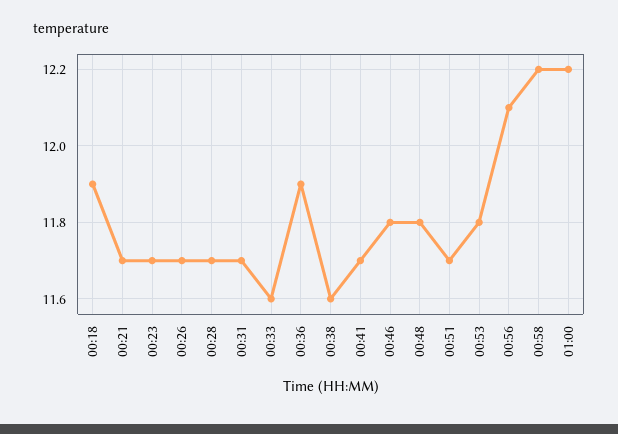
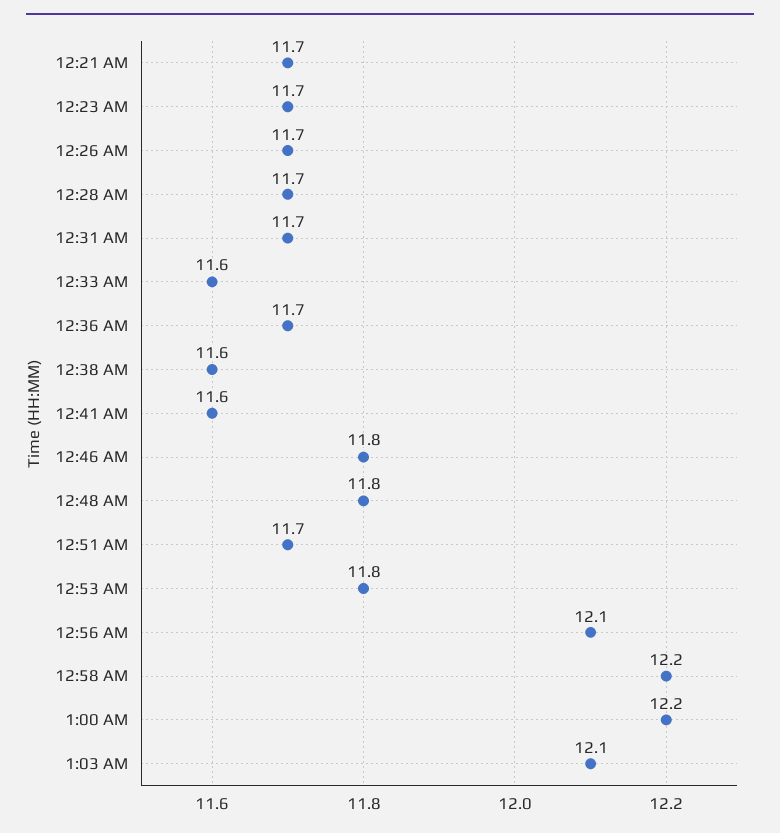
00:18: 11.9 -> none
00:36: 11.9 -> 11.7
00:41: 11.7 -> 11.6
1:03 AM: none -> 12.1

